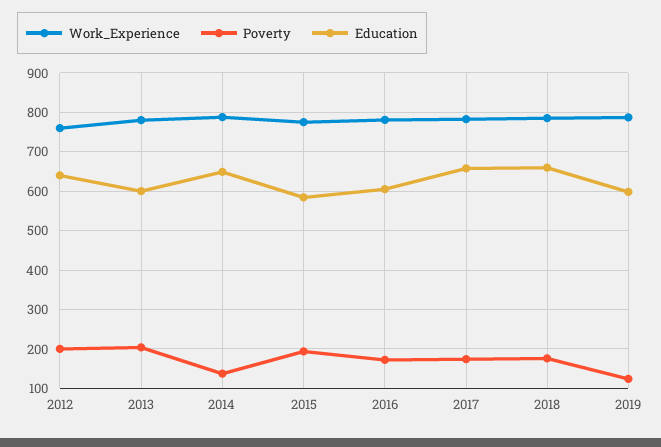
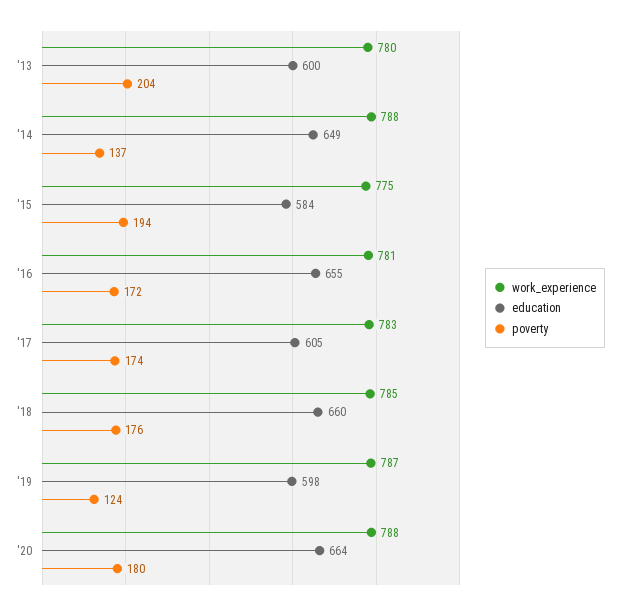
Work_Experience, 2012: 760 -> none
Poverty, 2012: 200 -> none
Education, 2012: 640 -> none
Education, 2016: 600 -> 655
Education, 2017: 660 -> 605
Work_Experience, '20: none -> 788
Education, '20: none -> 664
Poverty, '20: none -> 180

